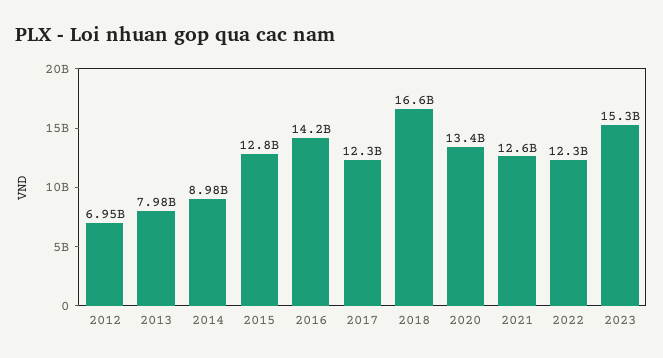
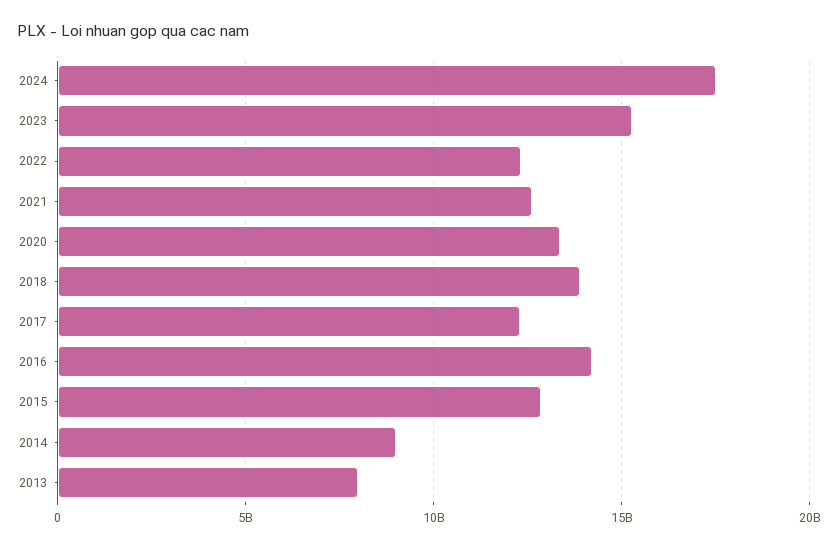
2012: 6950000000 -> none
2018: 16600000000 -> 14000000000
2024: none -> 17500000000

